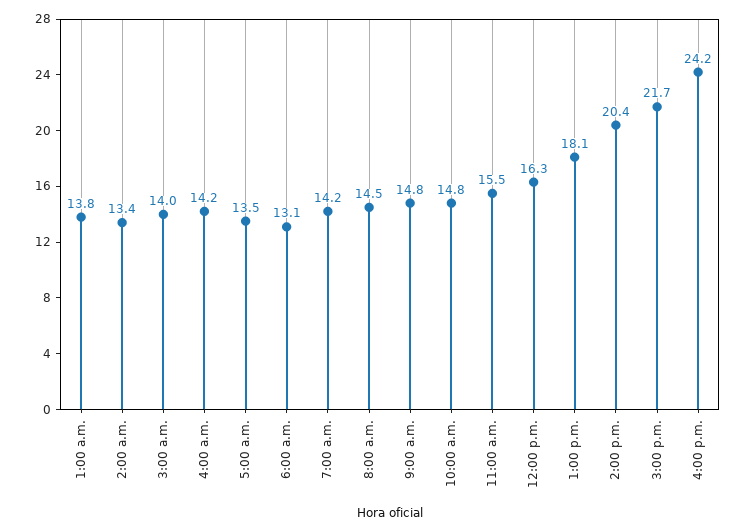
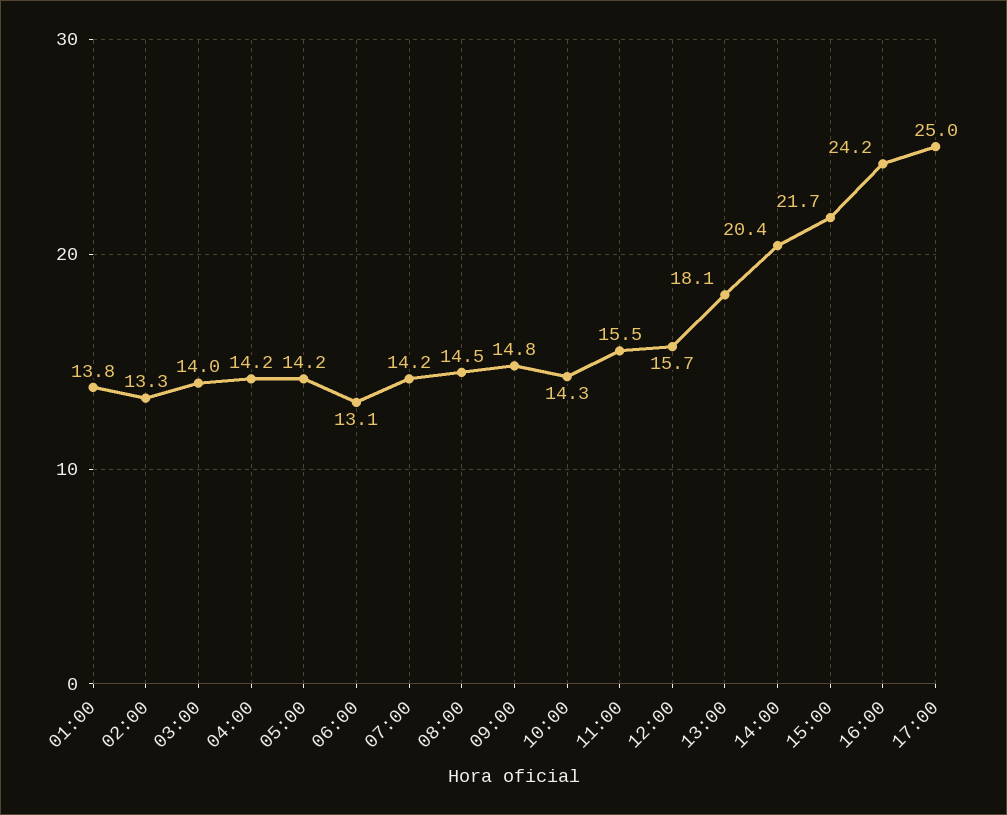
2:00 a.m.: 13.4 -> 13.3
5:00 a.m.: 13.5 -> 14.2
10:00 a.m.: 14.8 -> 14.3
12:00 p.m.: 16.3 -> 15.7
17:00: none -> 25

